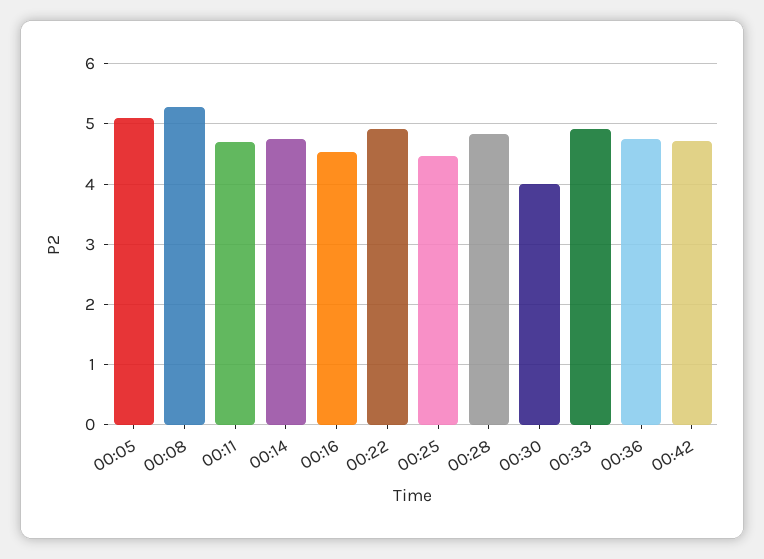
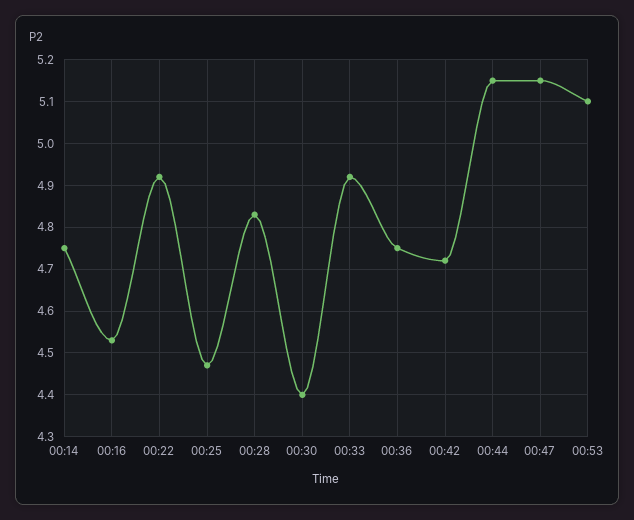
00:05: 5.1 -> none
00:08: 5.3 -> none
00:11: 4.7 -> none
00:30: 4 -> 4.4
00:44: none -> 5.15
00:47: none -> 5.15
00:53: none -> 5.1

